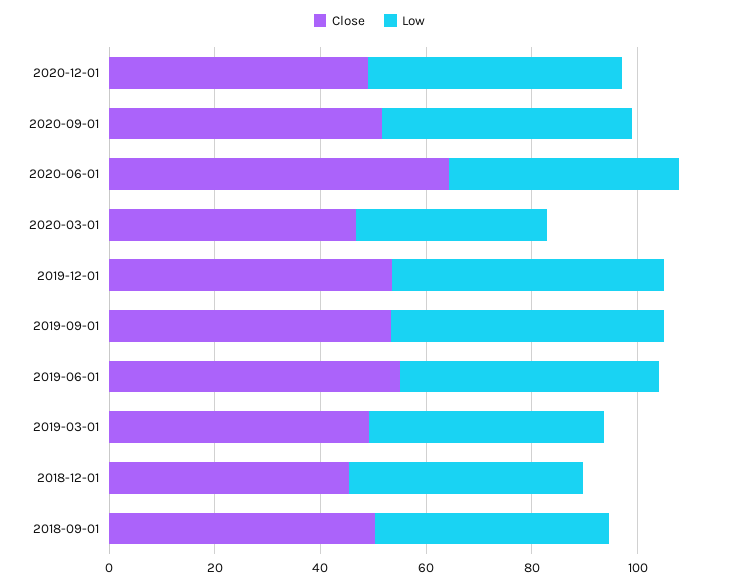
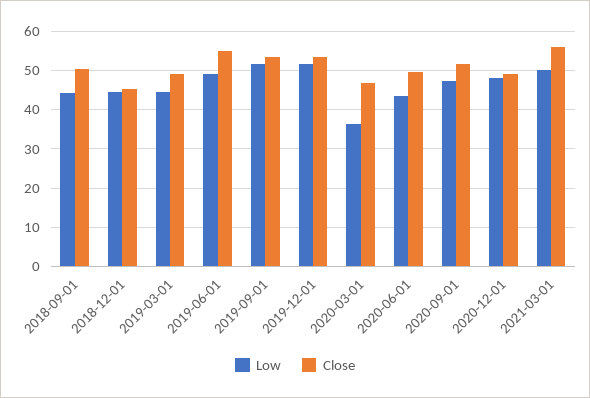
Close, 2020-06-01: 65 -> 50
Low, 2021-03-01: none -> 50
Close, 2021-03-01: none -> 56

